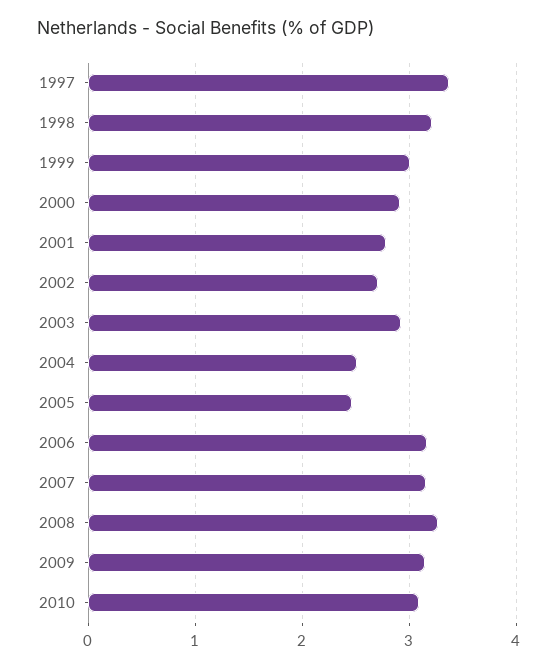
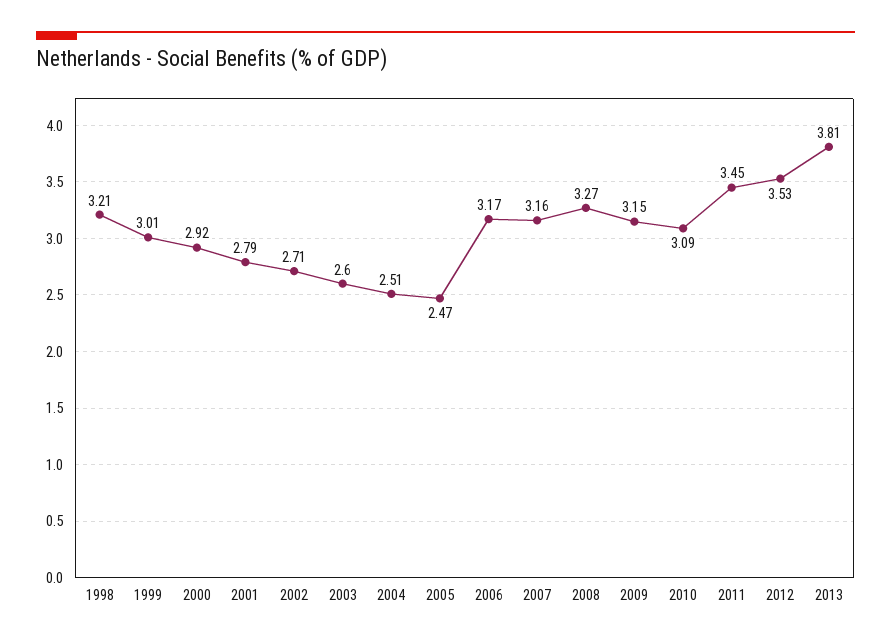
1997: 3.4 -> none
2003: 2.9 -> 2.6
2011: none -> 3.45
2012: none -> 3.53
2013: none -> 3.81

